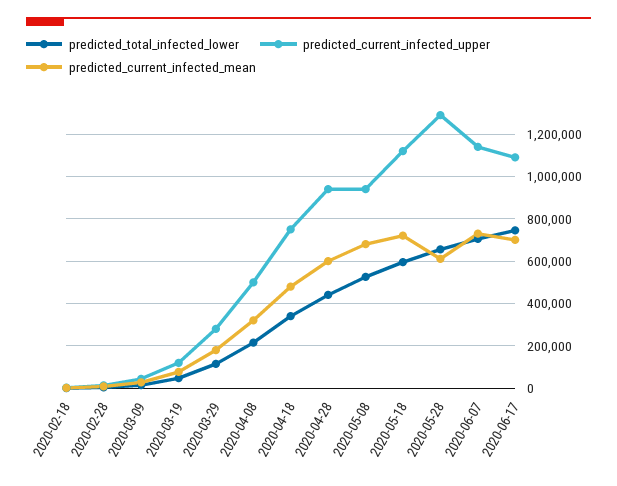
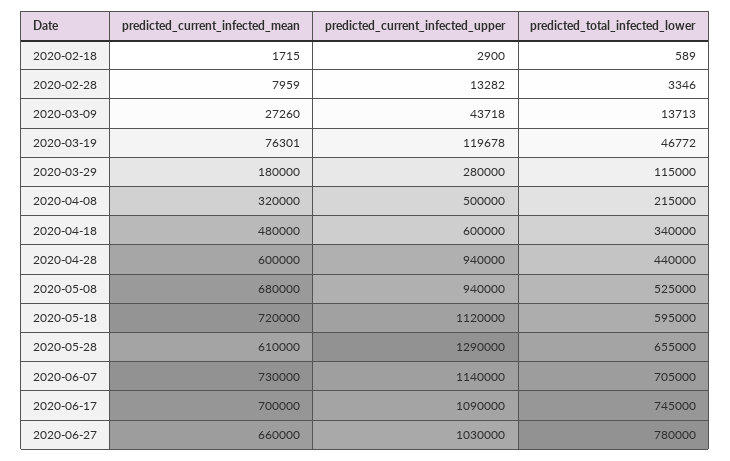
predicted_current_infected_upper, 2020-04-18: 750000 -> 600000
predicted_current_infected_mean, 2020-06-27: none -> 660000
predicted_current_infected_upper, 2020-06-27: none -> 1030000
predicted_total_infected_lower, 2020-06-27: none -> 780000

